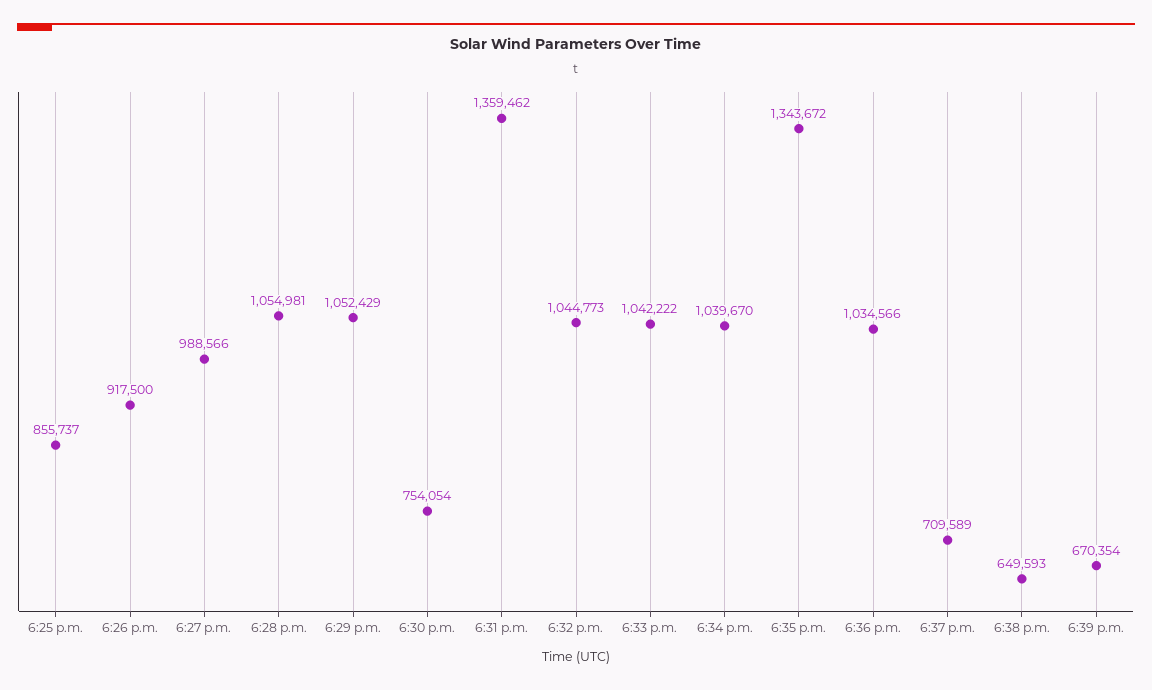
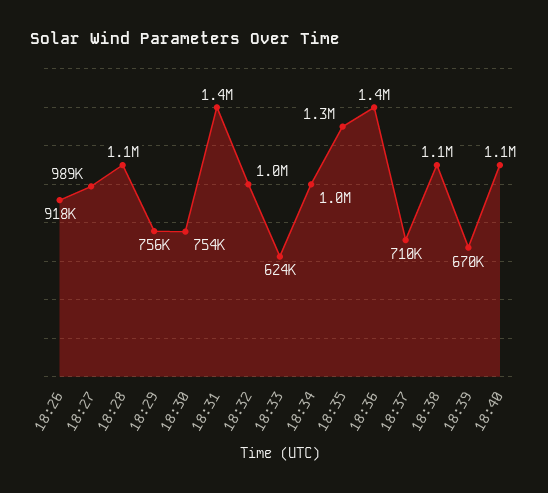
6:25 p.m.: 855737 -> none
6:29 p.m.: 1052429 -> 756000
6:33 p.m.: 1042222 -> 624000
6:36 p.m.: 1034566 -> 1400000
6:38 p.m.: 649593 -> 1100000
18:40: none -> 1100000

